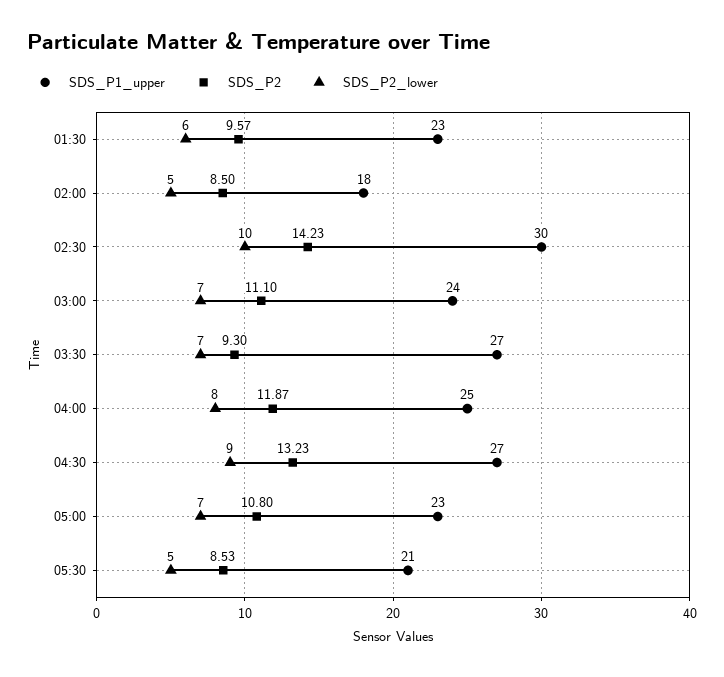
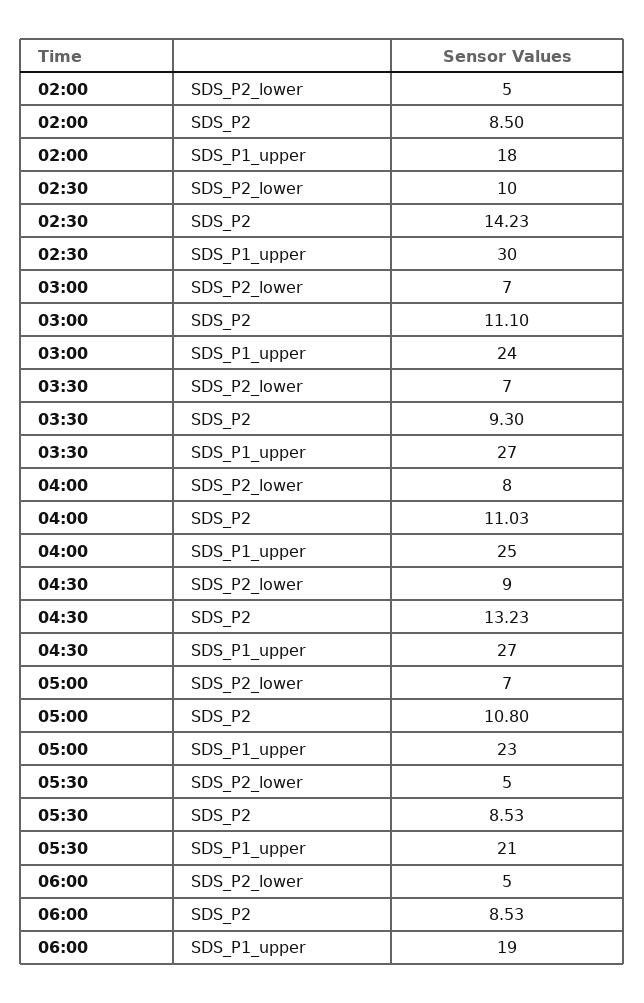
SDS_P1_upper, 01:30: 23 -> none
SDS_P2, 01:30: 9.57 -> none
SDS_P2_lower, 01:30: 6 -> none
SDS_P2, 04:00: 11.87 -> 11.03
SDS_P2_lower, 06:00: none -> 5
SDS_P2, 06:00: none -> 8.53
SDS_P1_upper, 06:00: none -> 19

